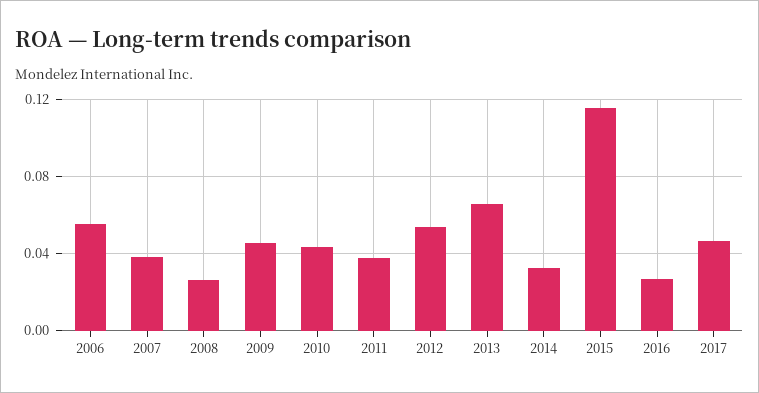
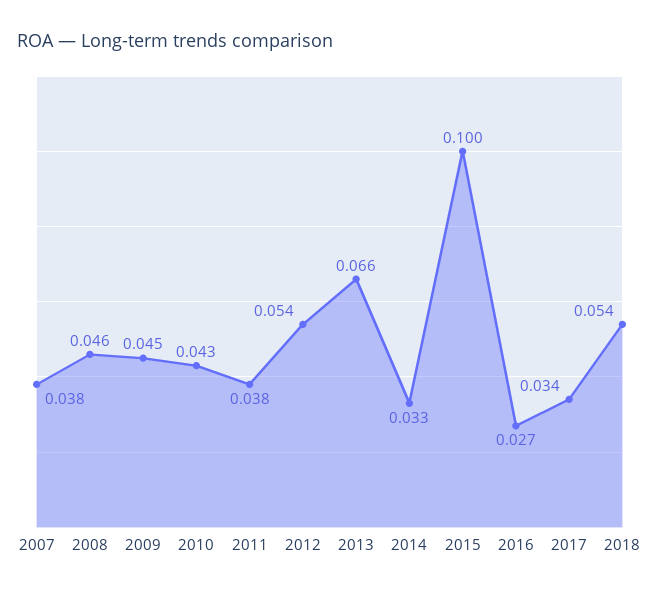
2006: 0.055 -> none
2008: 0.025 -> 0.046
2015: 0.115 -> 0.1
2017: 0.045 -> 0.034
2018: none -> 0.054

